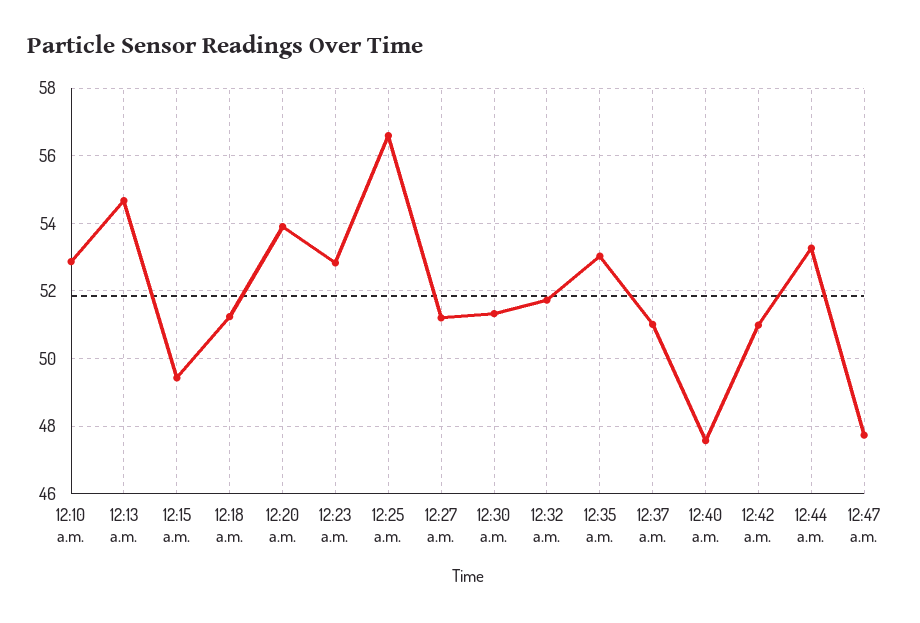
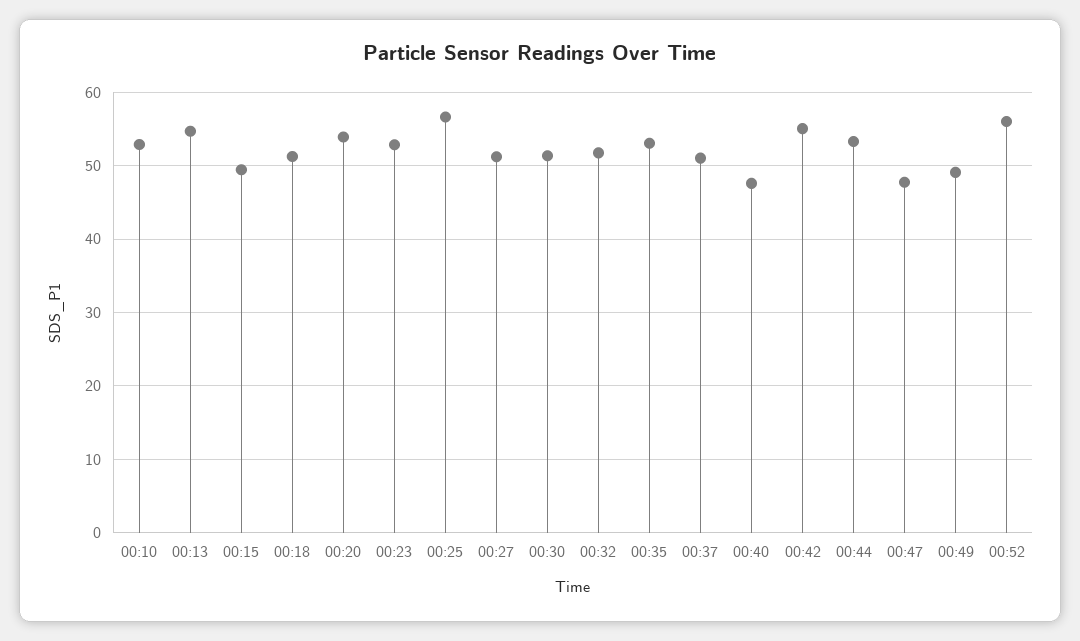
12:42 a.m.: 51 -> 55
00:49: none -> 49
00:52: none -> 56

